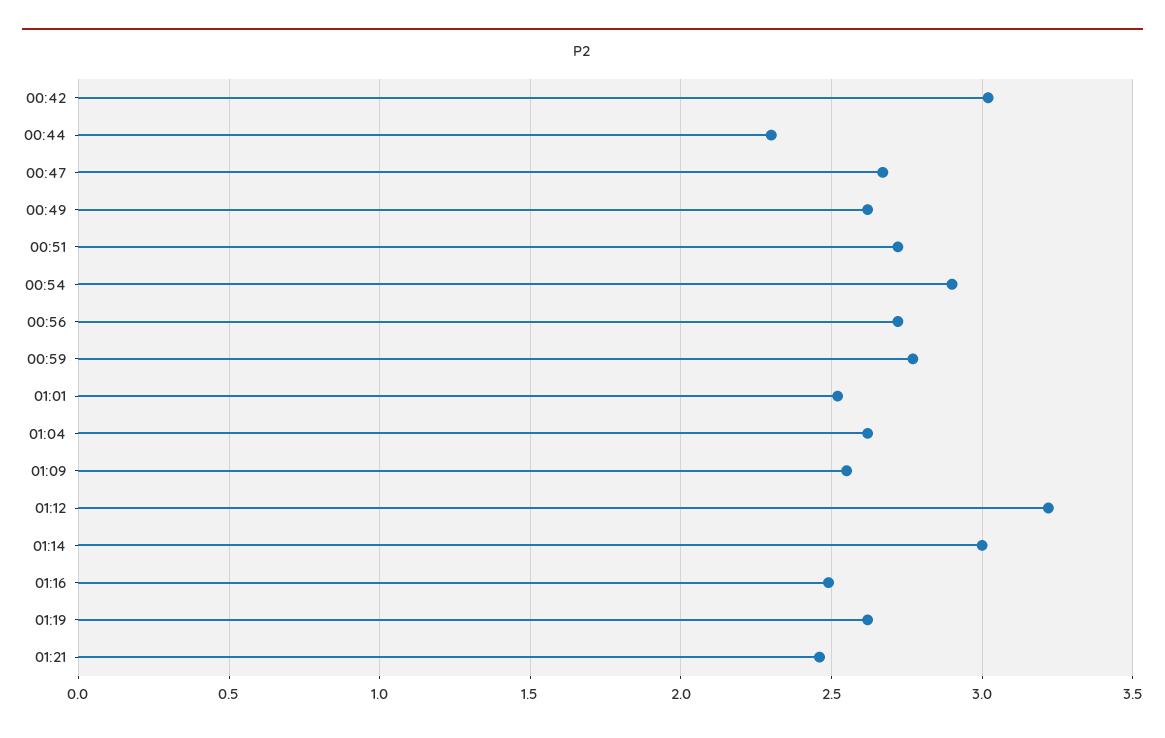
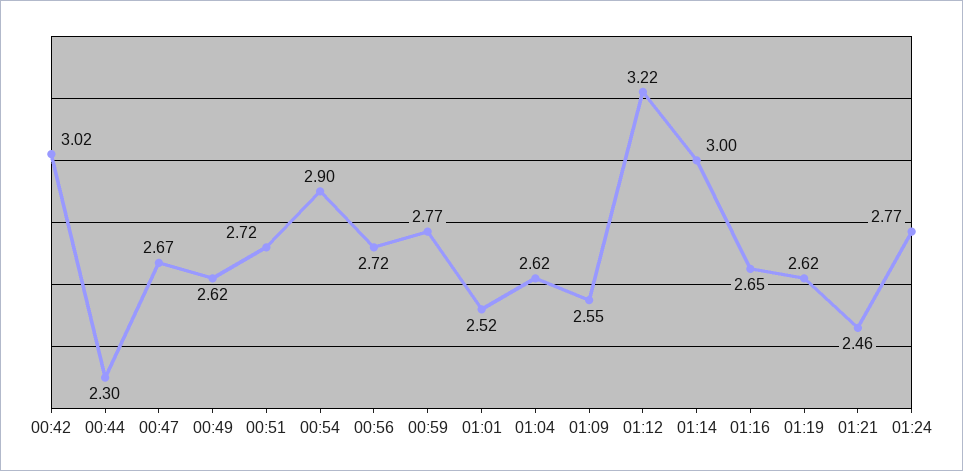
01:16: 2.5 -> 2.65
01:24: none -> 2.77

